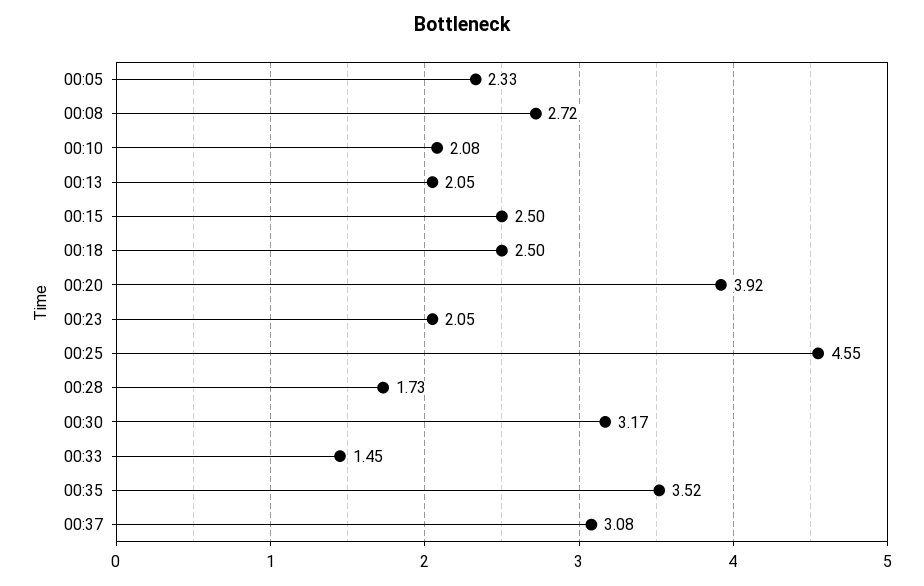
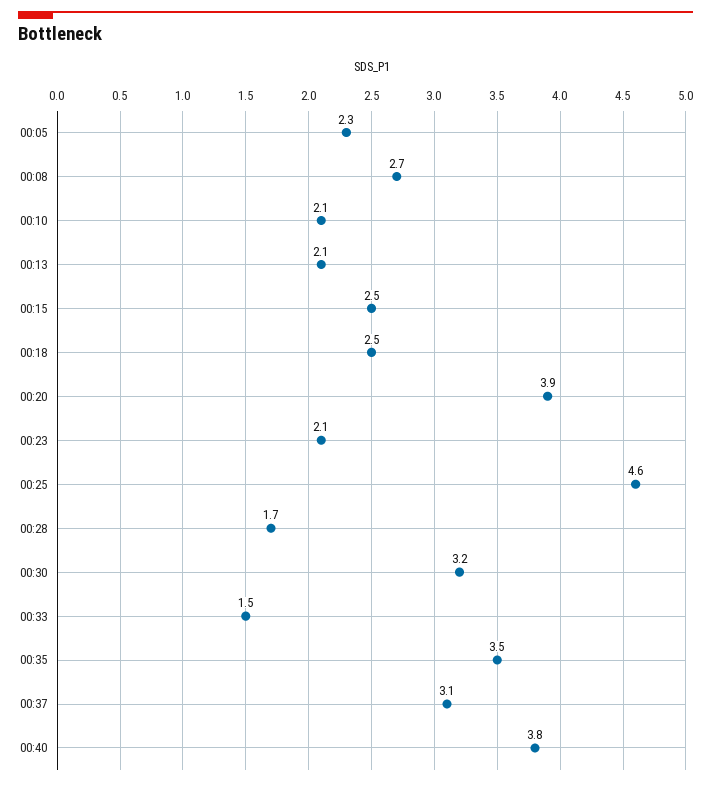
00:40: none -> 3.8

